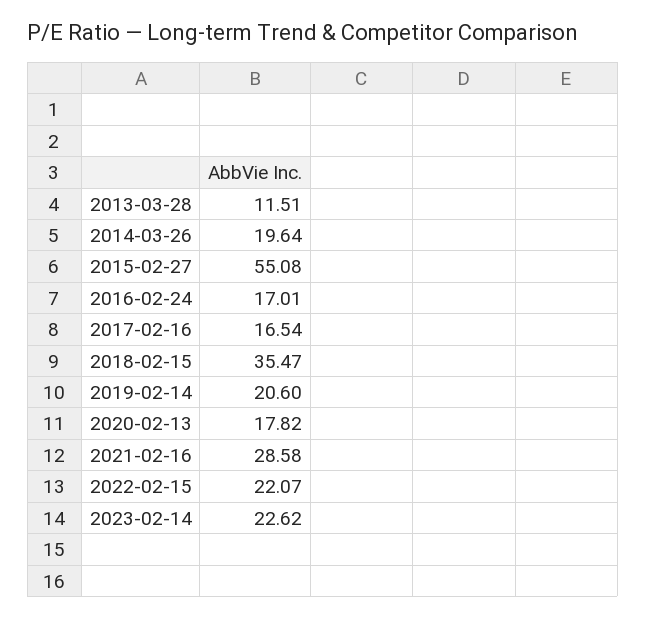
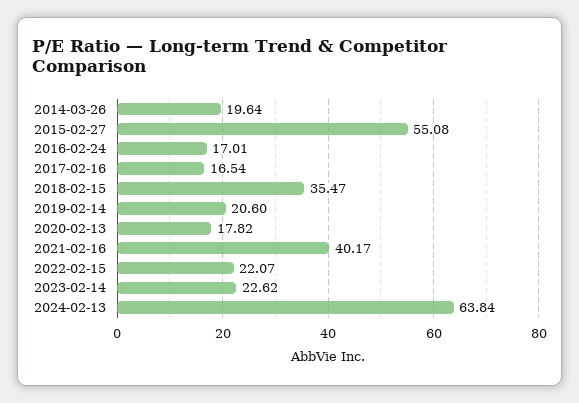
2013-03-28: 11.51 -> none
2021-02-16: 28.58 -> 40.17
2024-02-13: none -> 63.84

